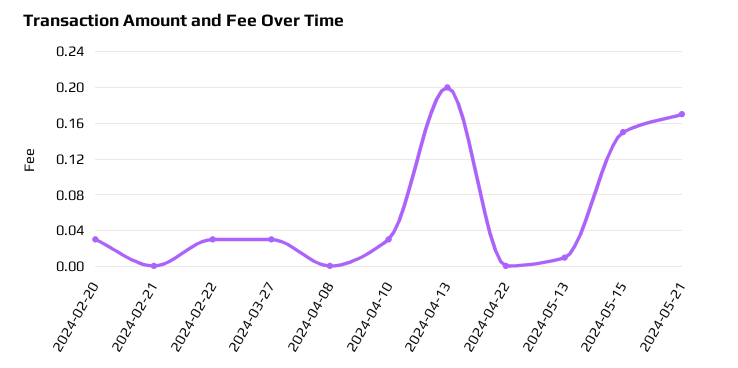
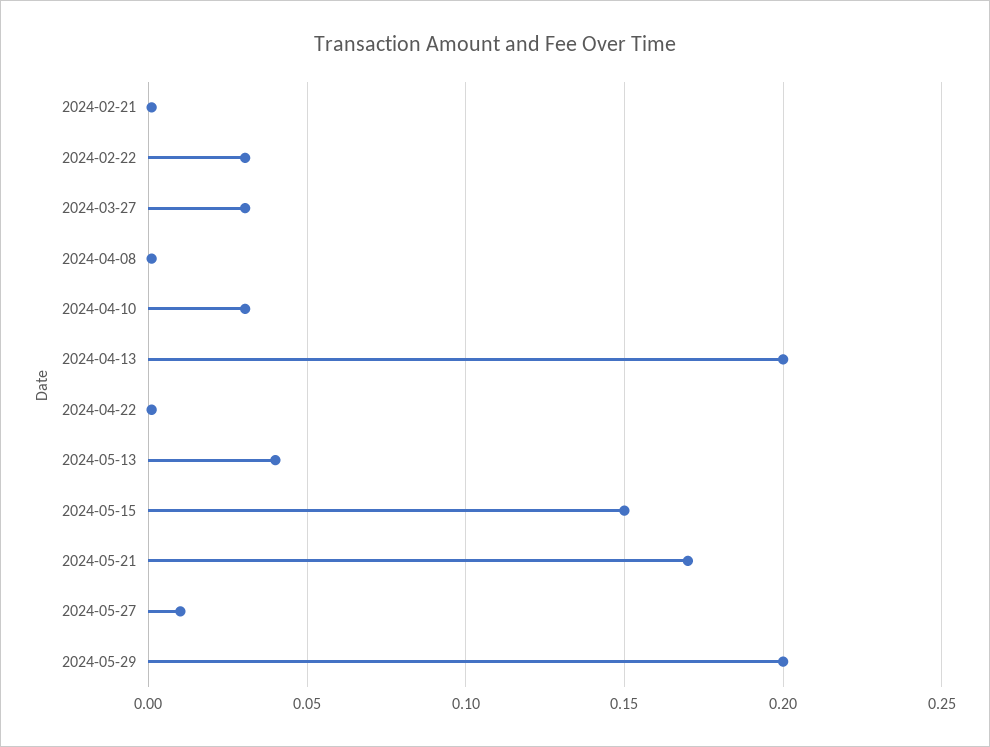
2024-02-20: 0.03 -> none
2024-05-13: 0.01 -> 0.04
2024-05-27: none -> 0.01
2024-05-29: none -> 0.2

